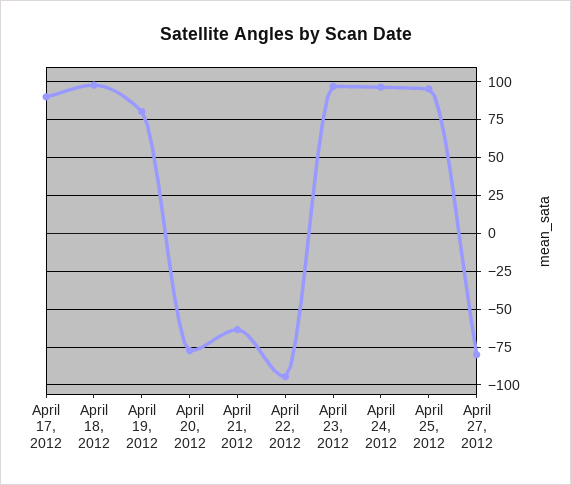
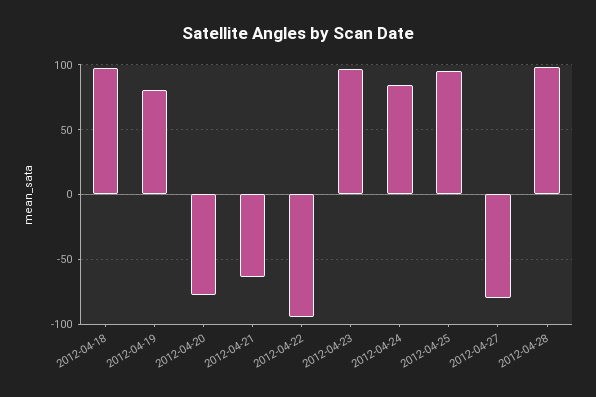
April 17, 2012: 90 -> none
April 24, 2012: 95 -> 85
2012-04-28: none -> 100

